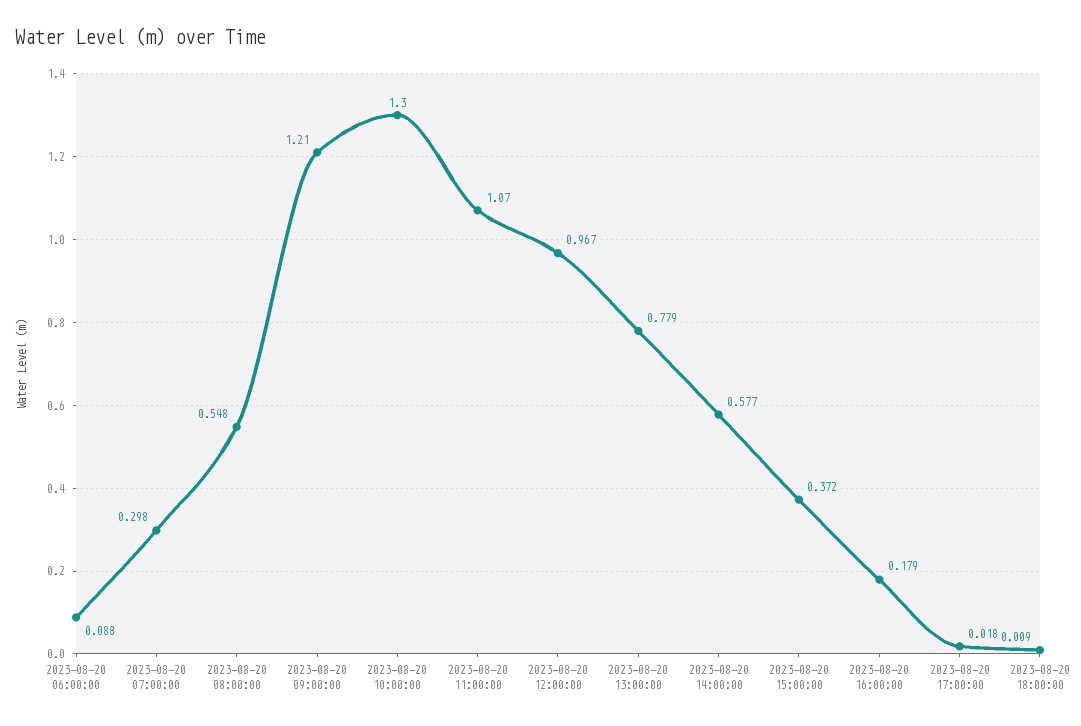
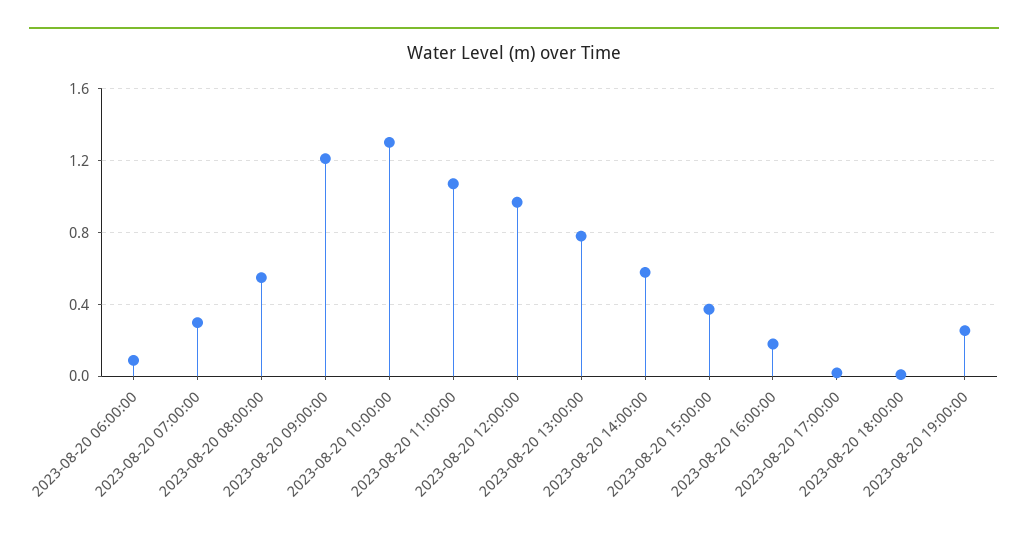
2023-08-20 19:00:00: none -> 0.25

